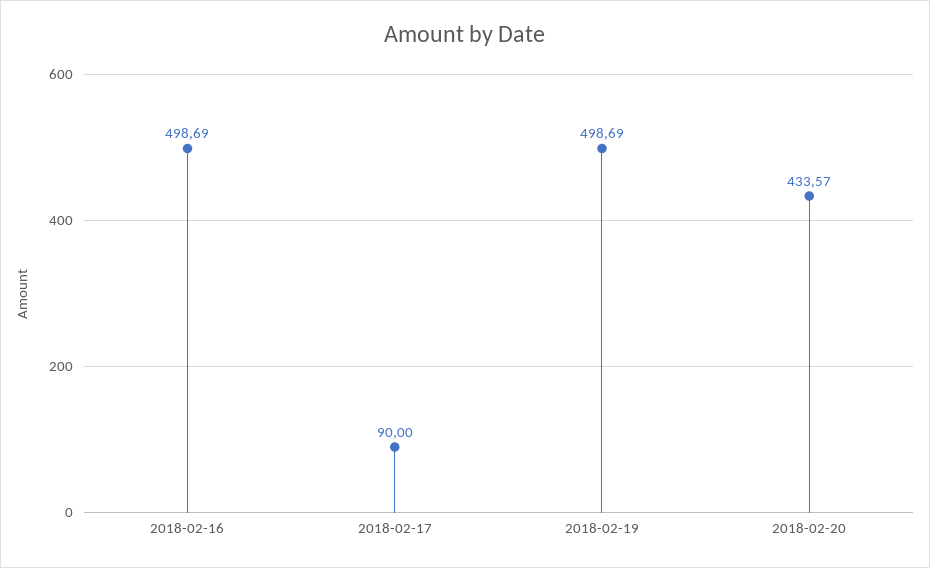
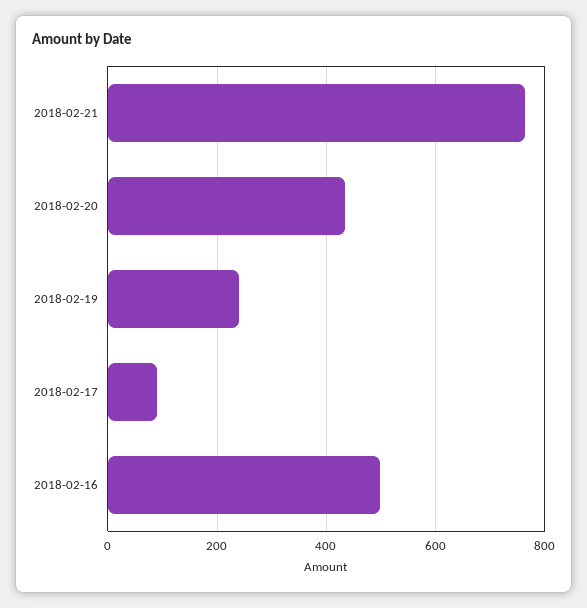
2018-02-19: 498.69 -> 240
2018-02-21: none -> 760

